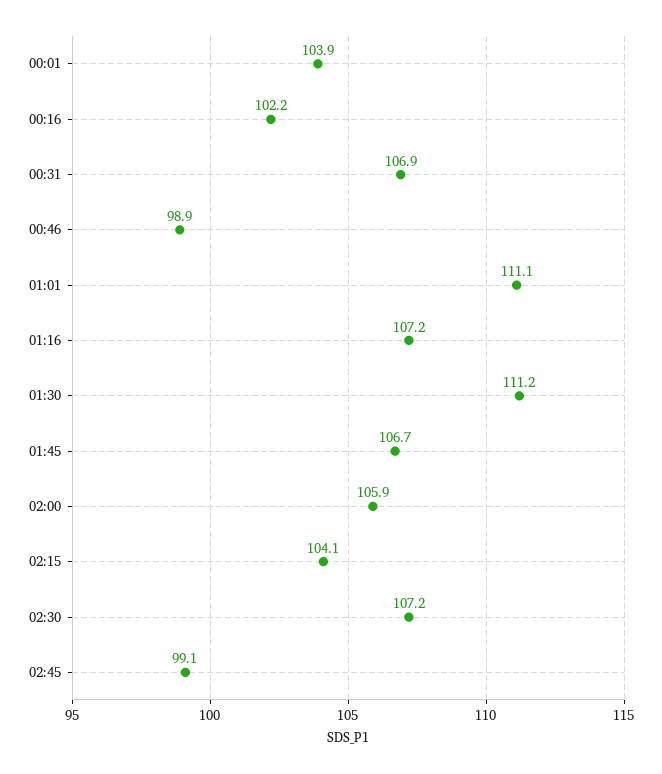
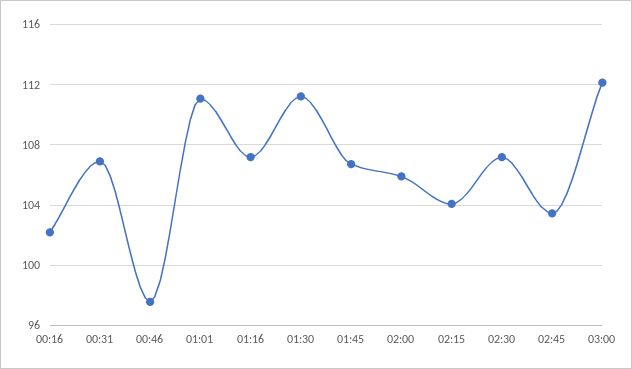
00:01: 103.9 -> none
00:46: 98.9 -> 97.5
02:45: 99.1 -> 103.5
03:00: none -> 112

